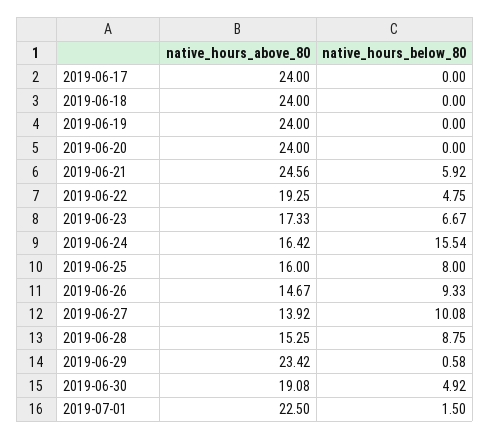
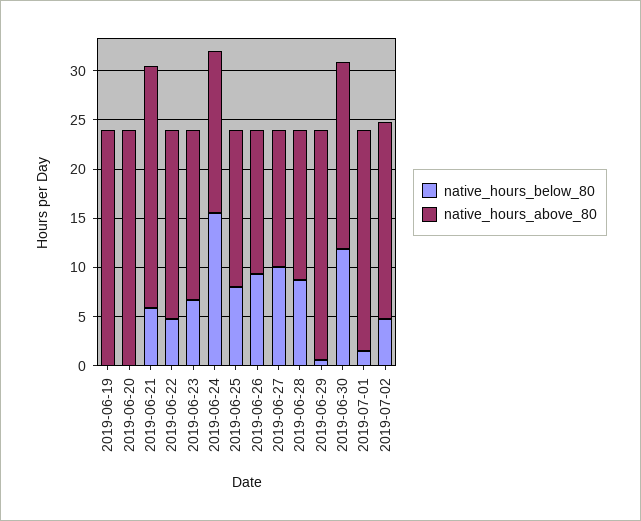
native_hours_above_80, 2019-06-17: 24 -> none
native_hours_below_80, 2019-06-17: 0 -> none
native_hours_above_80, 2019-06-18: 24 -> none
native_hours_below_80, 2019-06-18: 0 -> none
native_hours_below_80, 2019-06-30: 4.92 -> 12
native_hours_below_80, 2019-07-02: none -> 5
native_hours_above_80, 2019-07-02: none -> 20

